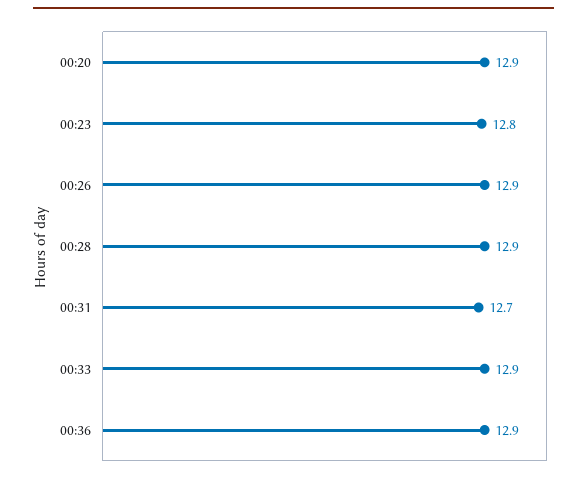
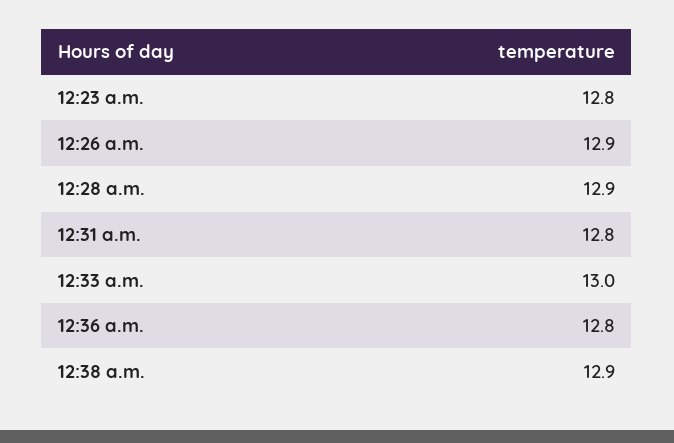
00:20: 12.9 -> none
00:31: 12.7 -> 12.8
00:33: 12.9 -> 13
00:36: 12.9 -> 12.8
12:38 a.m.: none -> 12.9

